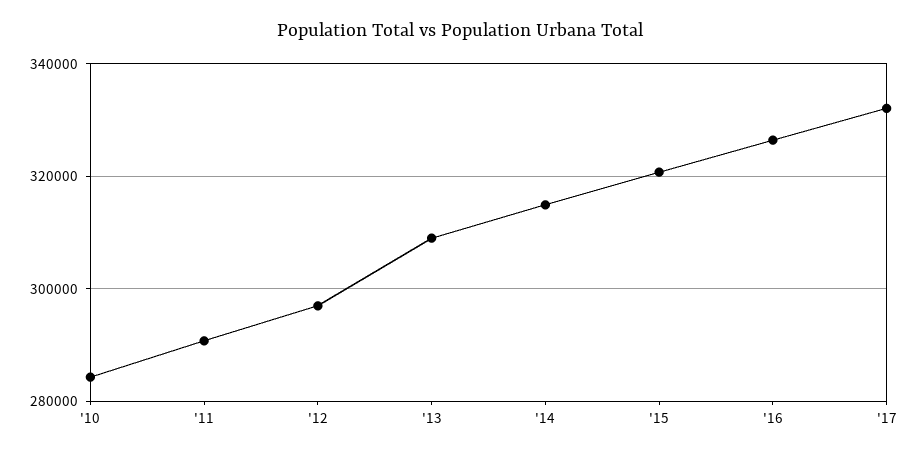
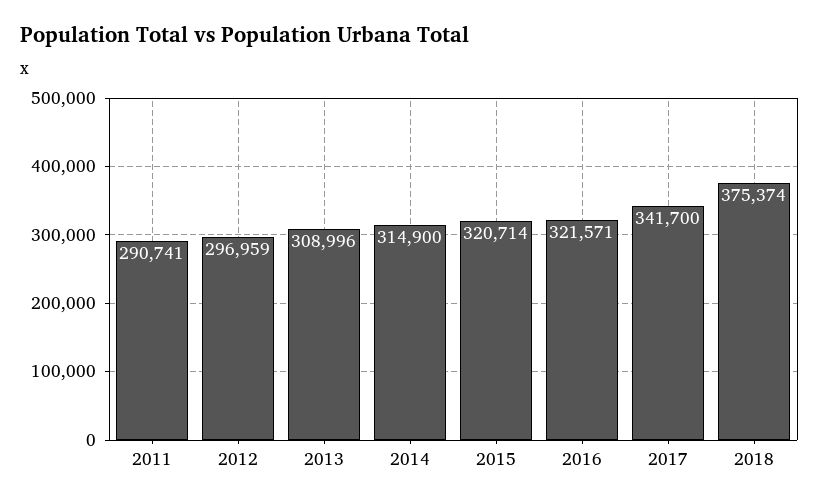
'10: 284000 -> none
'16: 326000 -> 321571
'17: 332000 -> 341700
2018: none -> 375374

